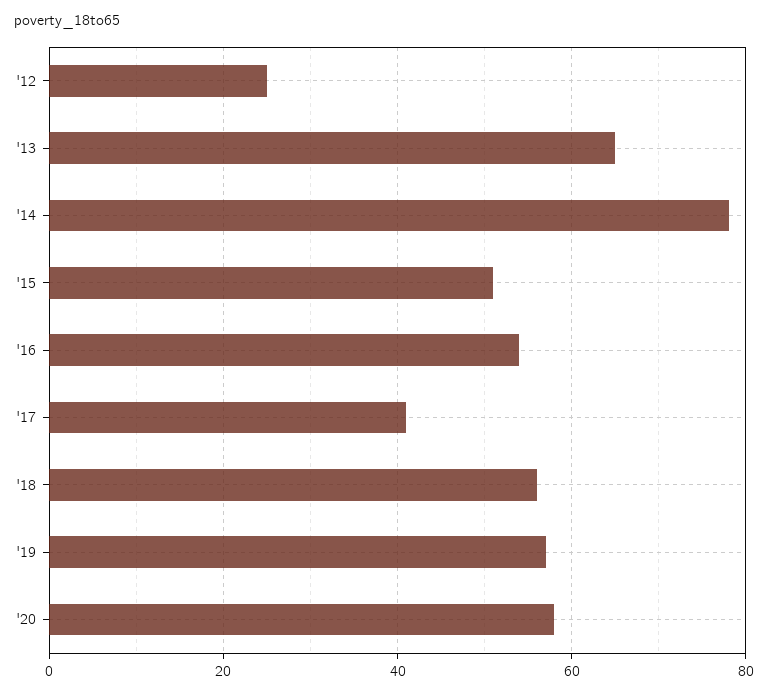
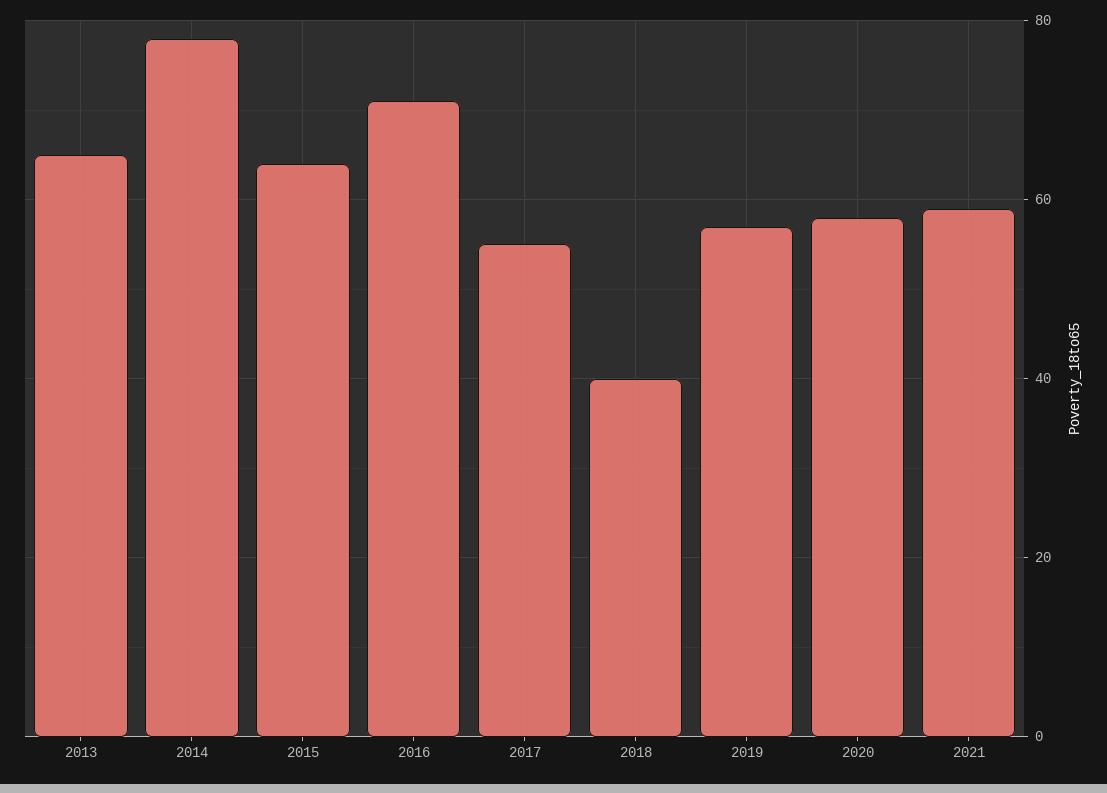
'12: 25 -> none
'15: 50 -> 65
'16: 55 -> 70
'17: 40 -> 55
'18: 55 -> 40
2021: none -> 60

